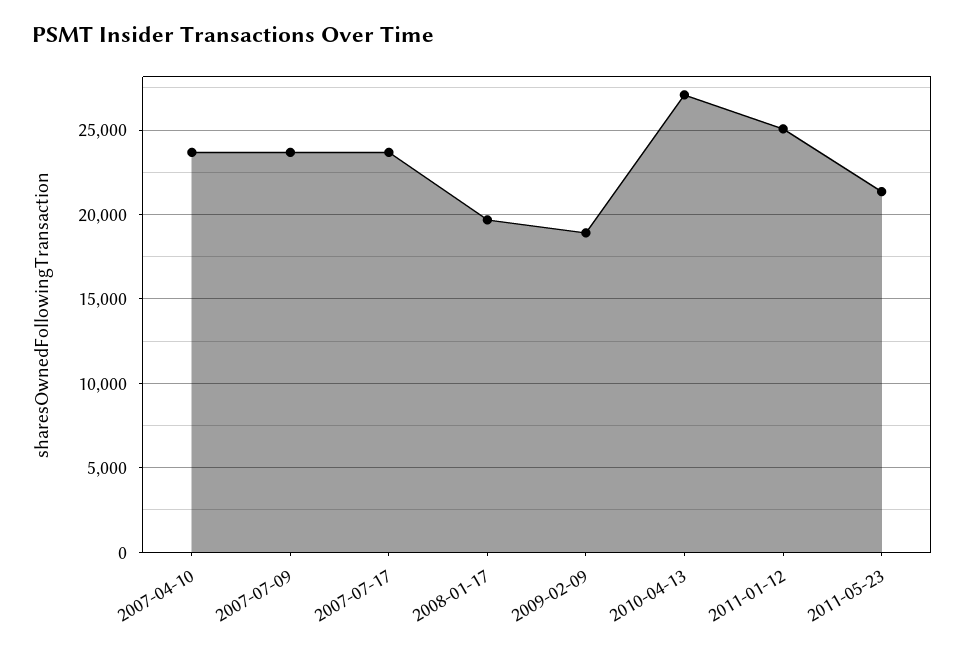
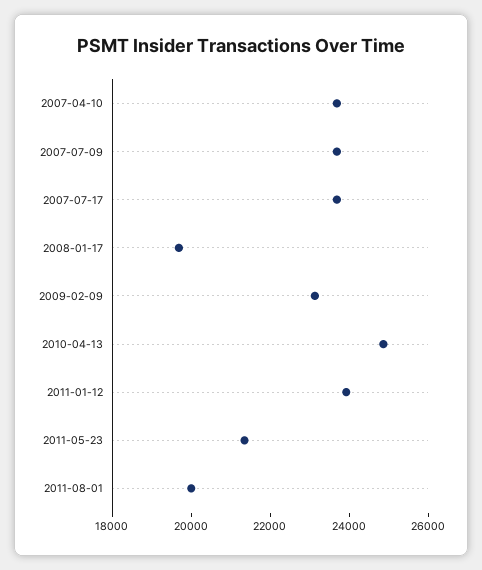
2009-02-09: 19000 -> 23000
2010-04-13: 27000 -> 25000
2011-01-12: 25000 -> 24000
2011-08-01: none -> 20000

